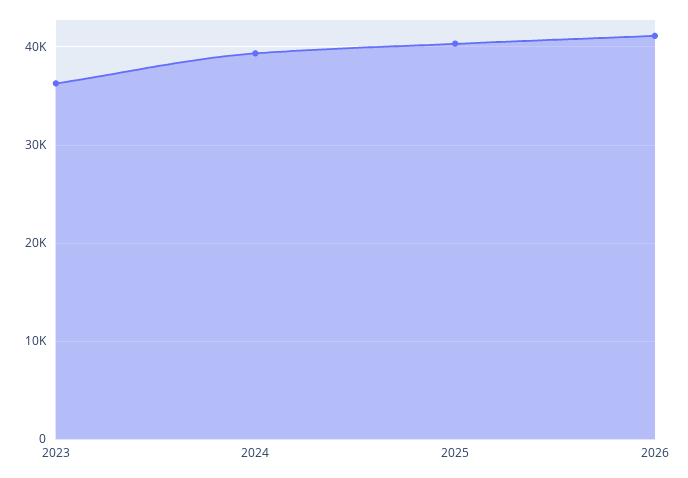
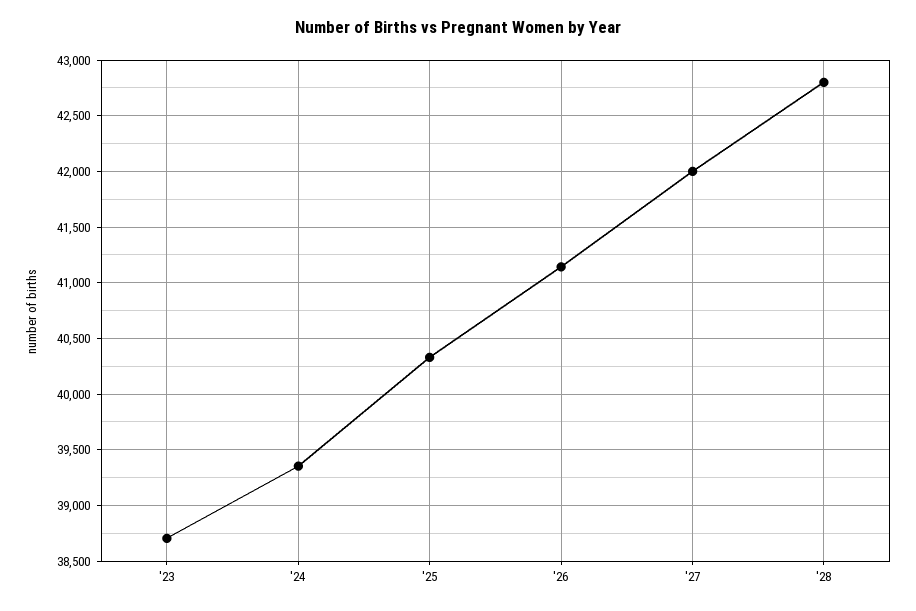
2023: 36000 -> 38700
'27: none -> 42000
'28: none -> 42800

